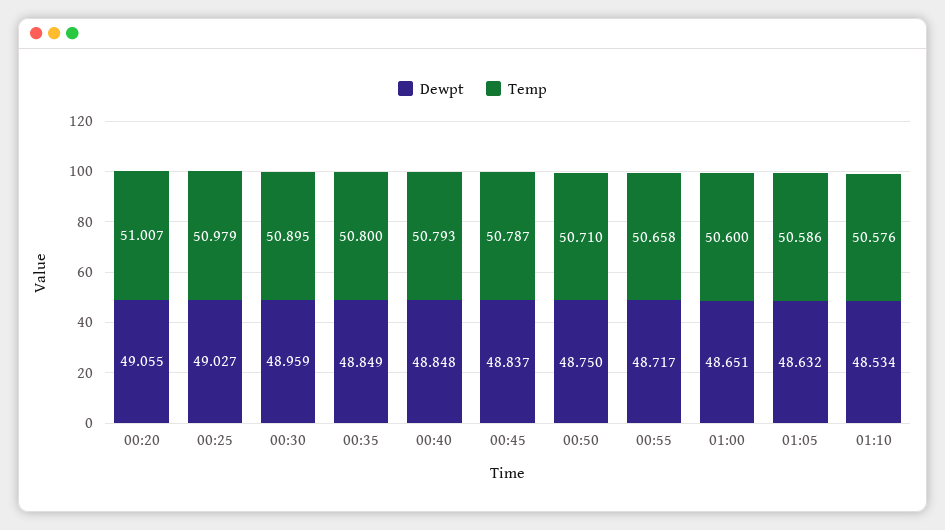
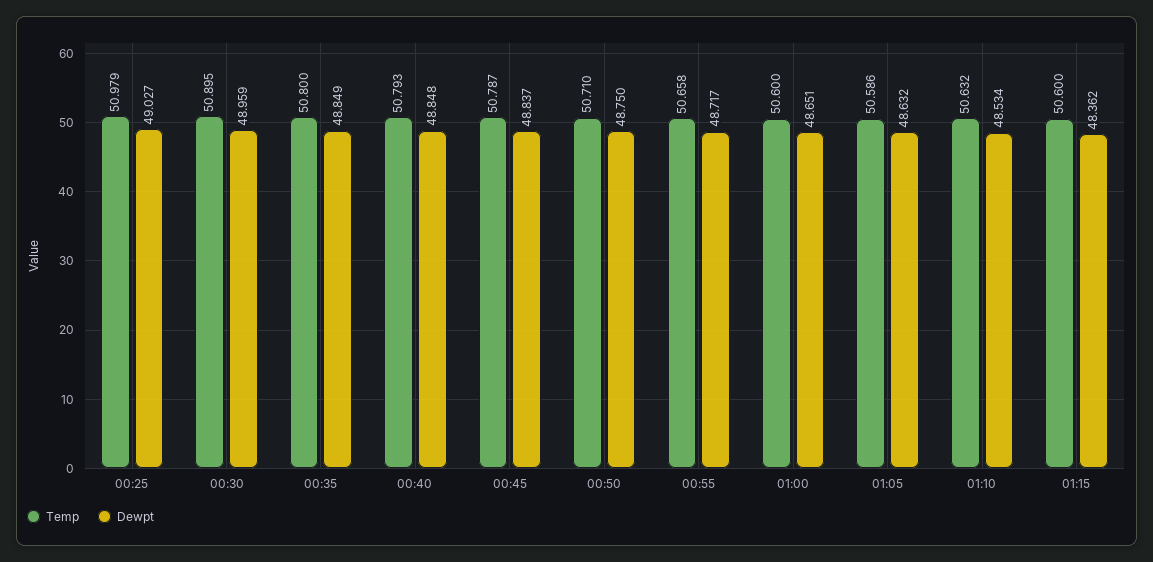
Dewpt, 00:20: 49.055 -> none
Temp, 00:20: 51.007 -> none
Temp, 01:10: 50.576 -> 50.632
Temp, 01:15: none -> 50.6
Dewpt, 01:15: none -> 48.362

